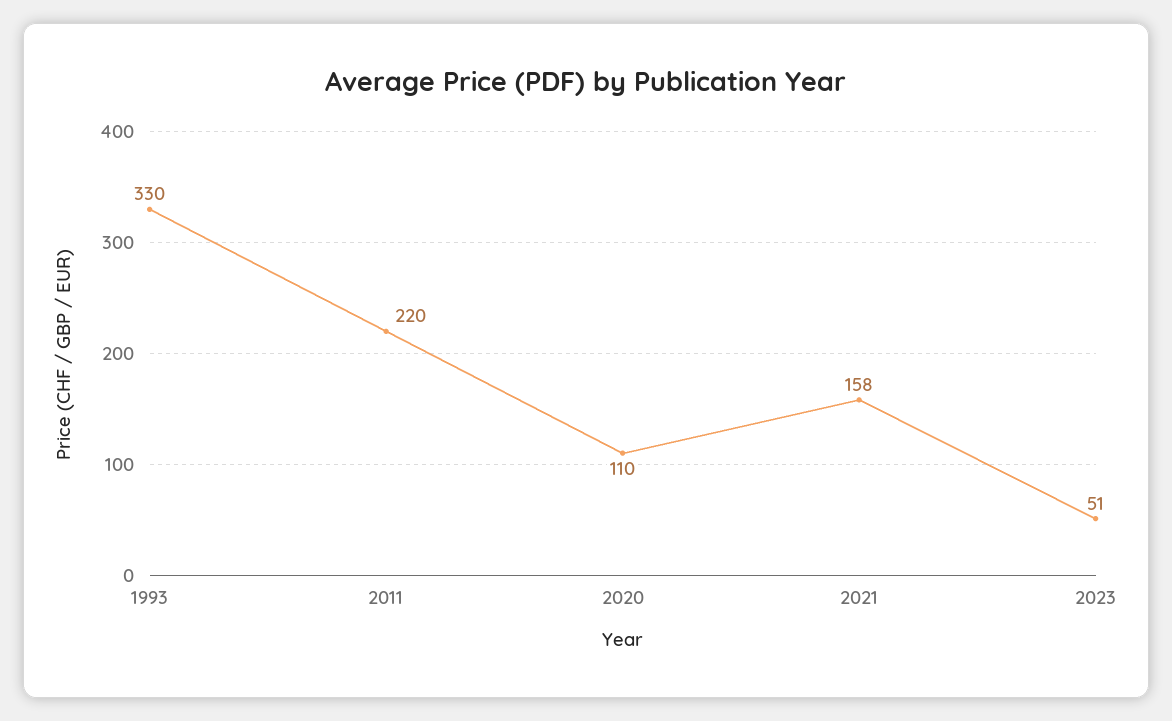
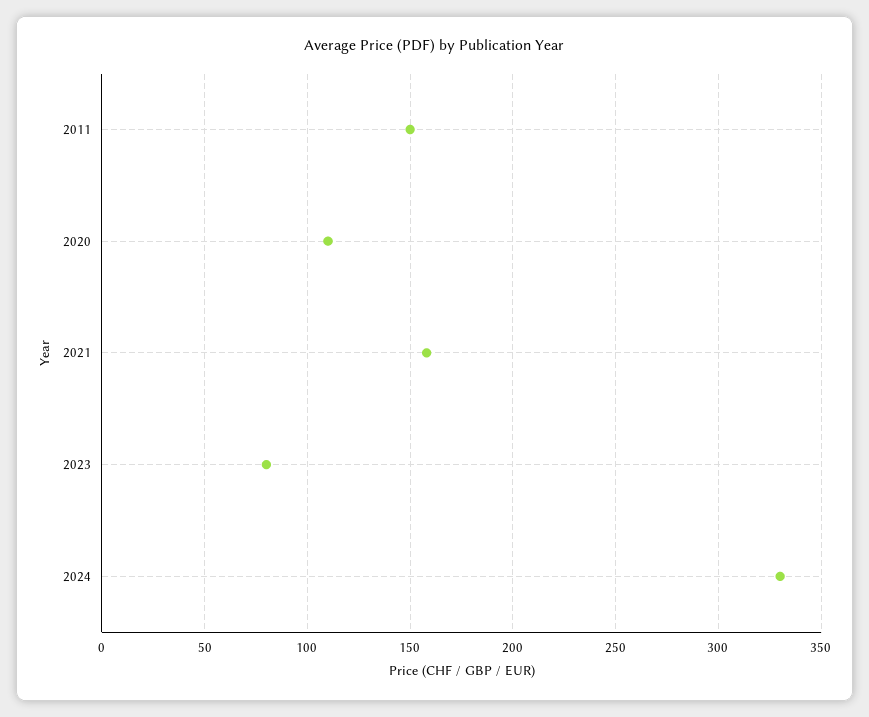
1993: 330 -> none
2011: 220 -> 150
2023: 51 -> 80
2024: none -> 330

